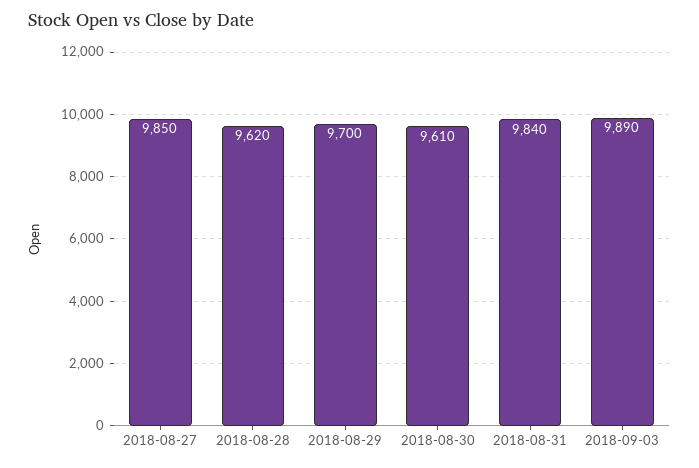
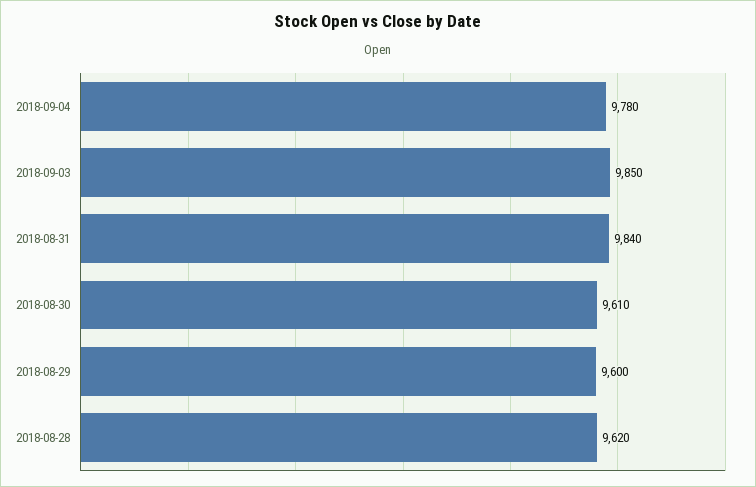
2018-08-27: 9850 -> none
2018-08-29: 9700 -> 9600
2018-09-03: 9890 -> 9850
2018-09-04: none -> 9780

